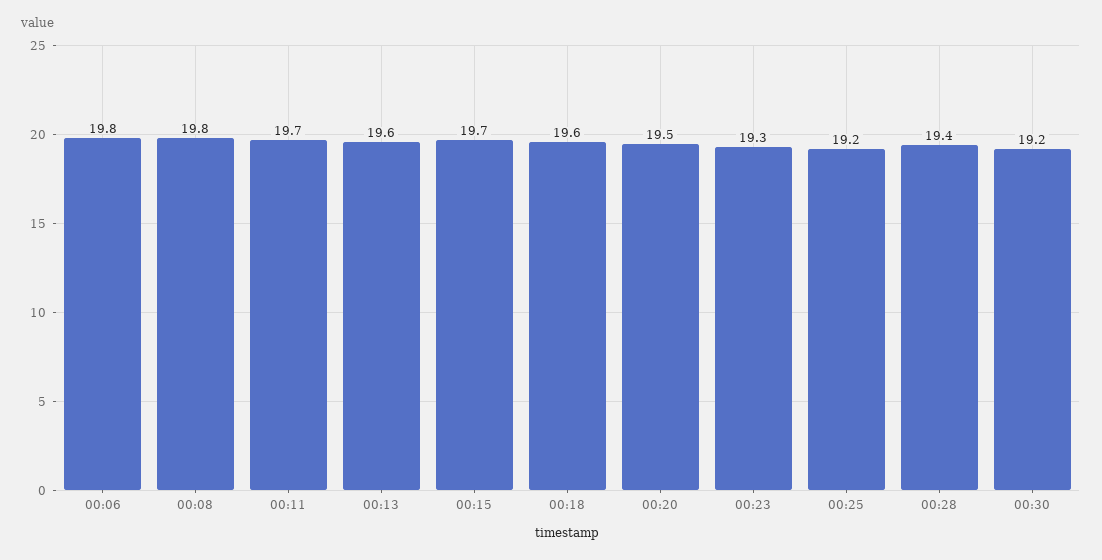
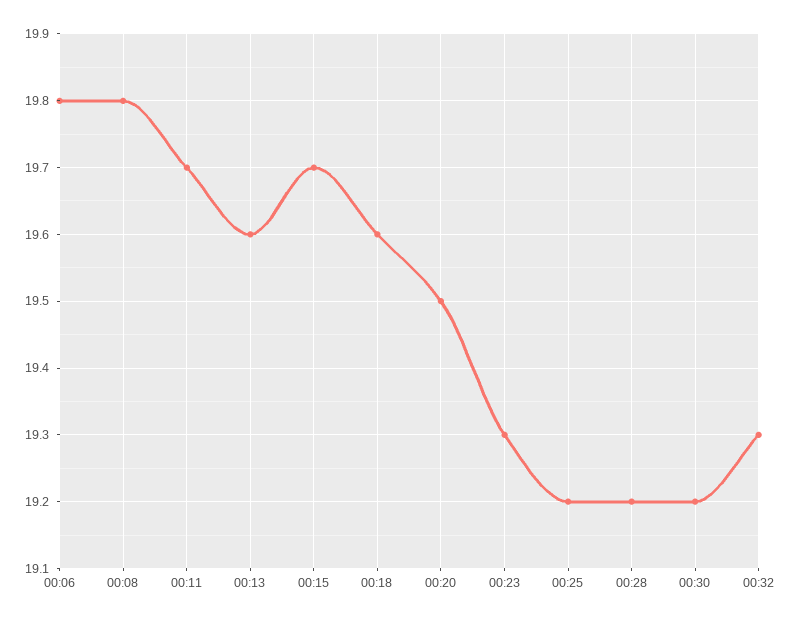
00:28: 19.4 -> 19.2
00:32: none -> 19.3

